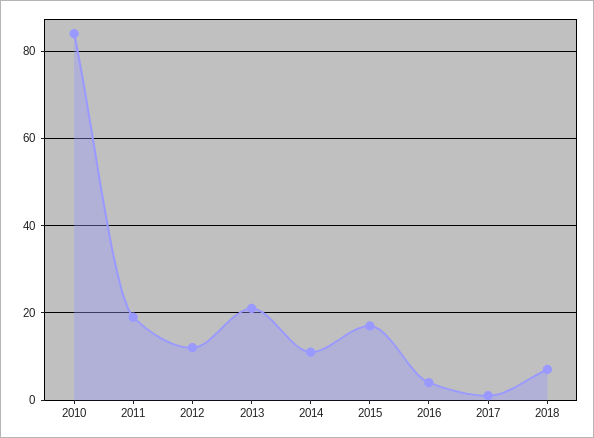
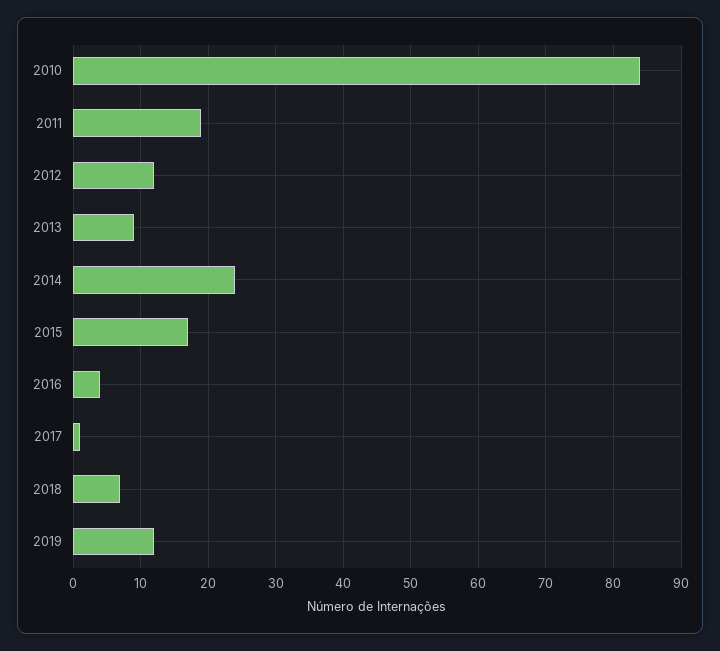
2013: 20 -> 9
2014: 10 -> 24
2019: none -> 12

